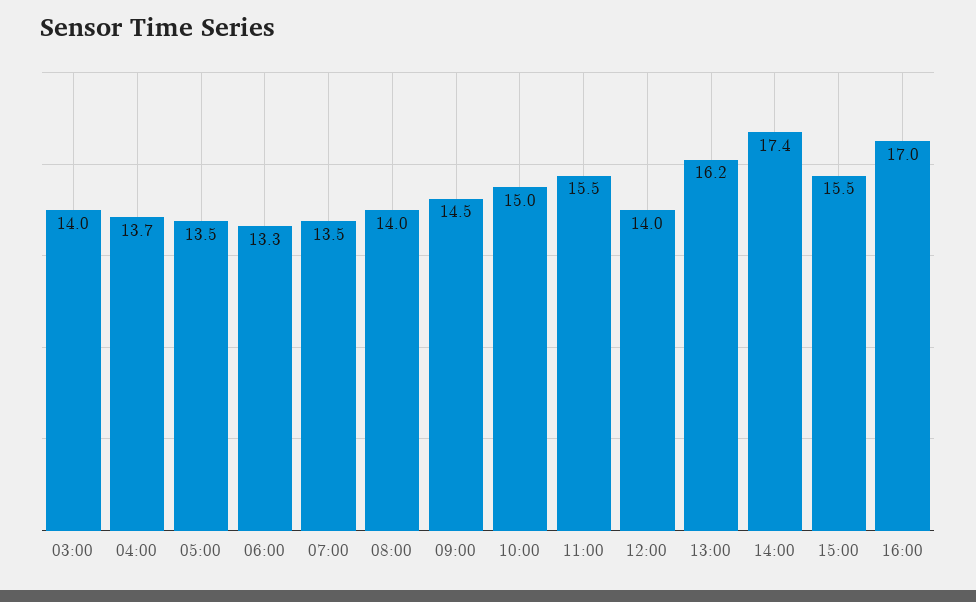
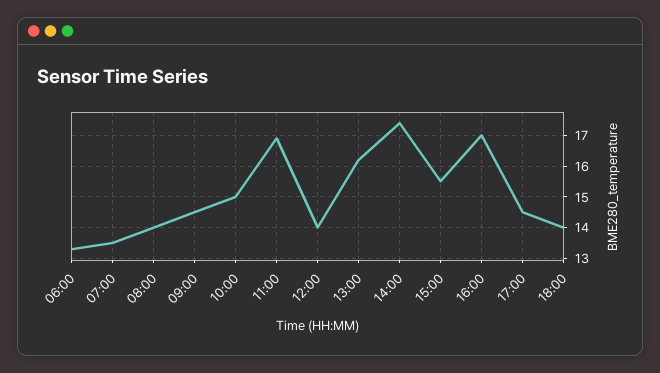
03:00: 14 -> none
04:00: 13.7 -> none
05:00: 13.5 -> none
11:00: 15.5 -> 17
17:00: none -> 14.5
18:00: none -> 14

